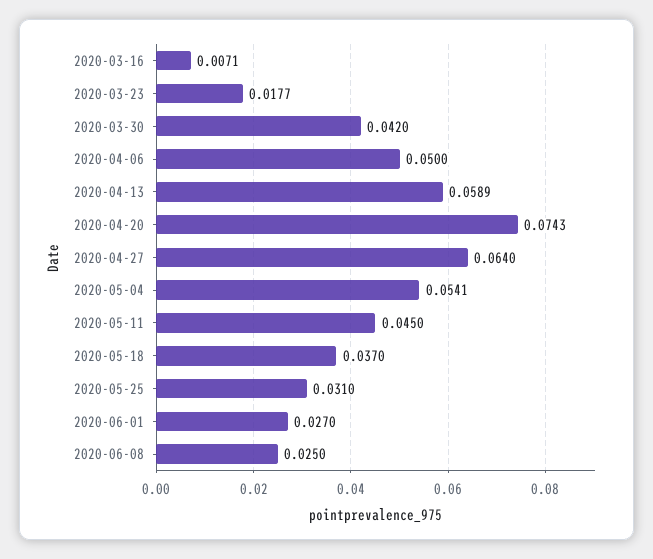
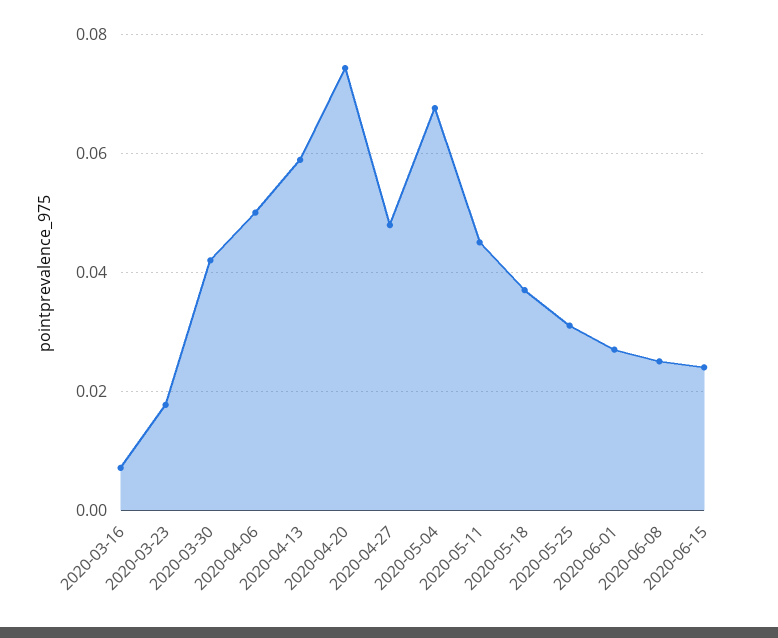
2020-04-27: 0.064 -> 0.048
2020-05-04: 0.0541 -> 0.068
2020-06-15: none -> 0.024

